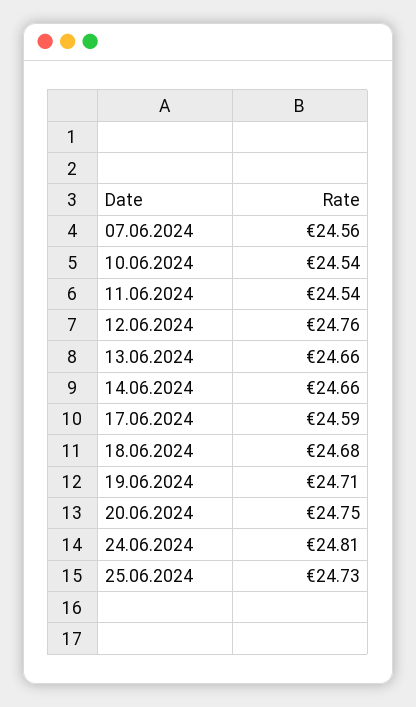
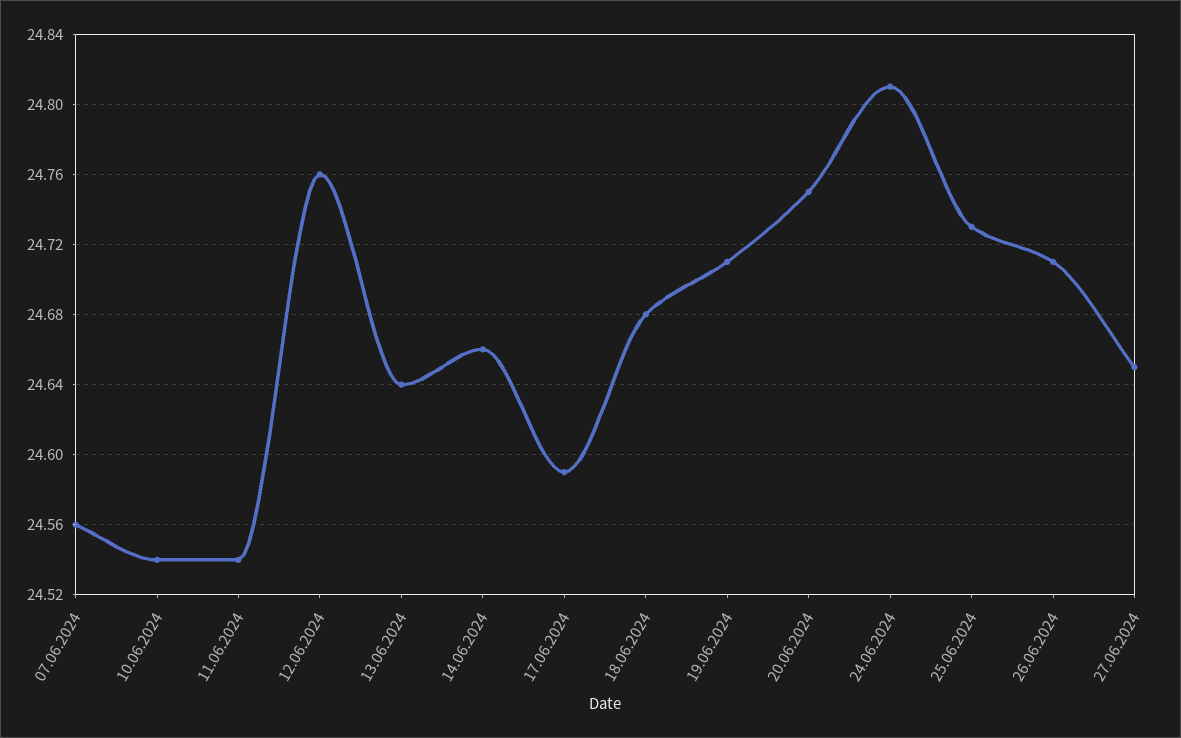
13.06.2024: 24.66 -> 24.64
26.06.2024: none -> 24.71
27.06.2024: none -> 24.65

